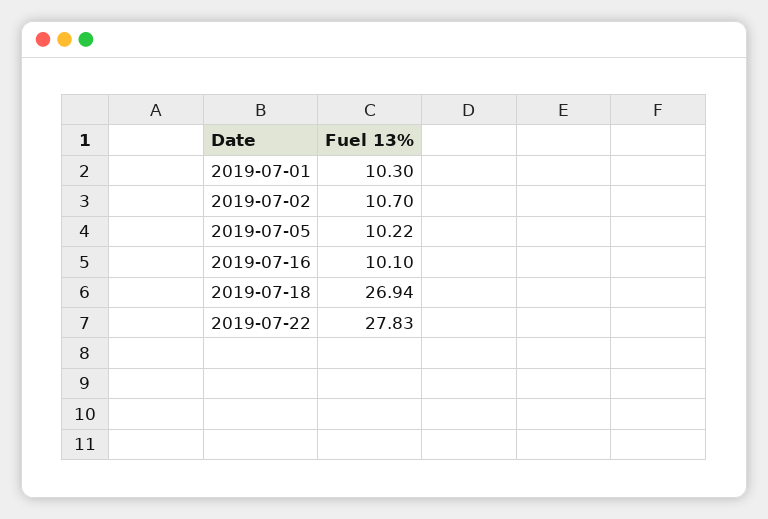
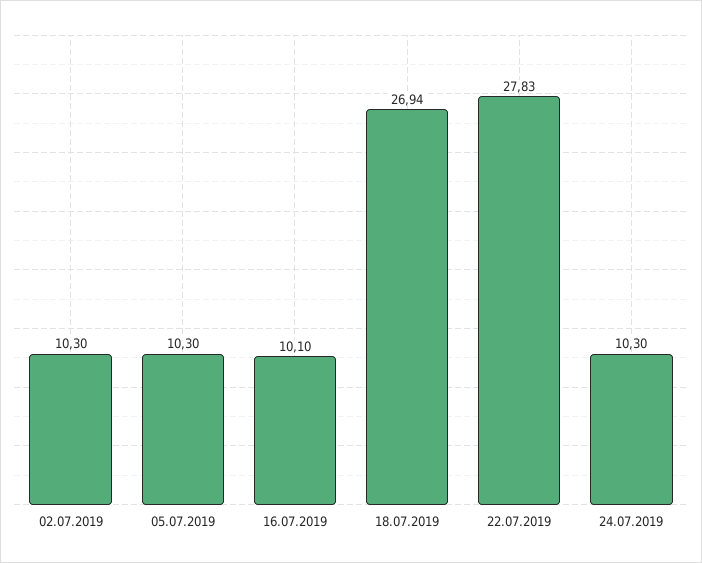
2019-07-01: 10.3 -> none
2019-07-02: 10.7 -> 10.3
2019-07-05: 10.22 -> 10.3
24.07.2019: none -> 10.3

